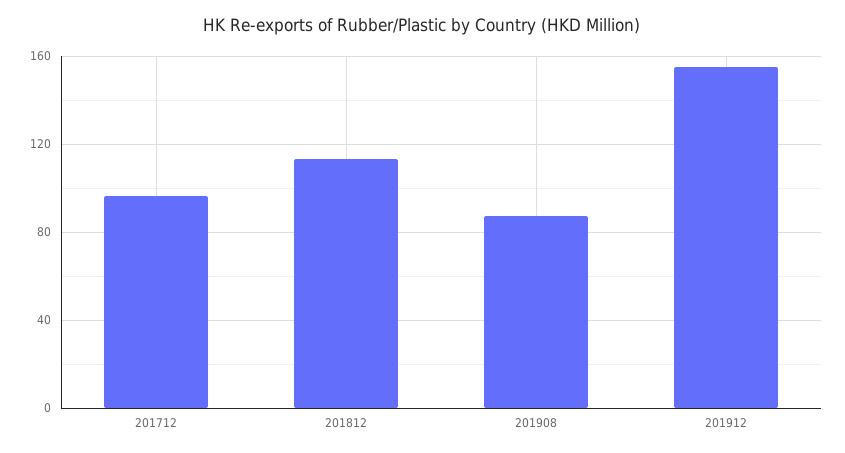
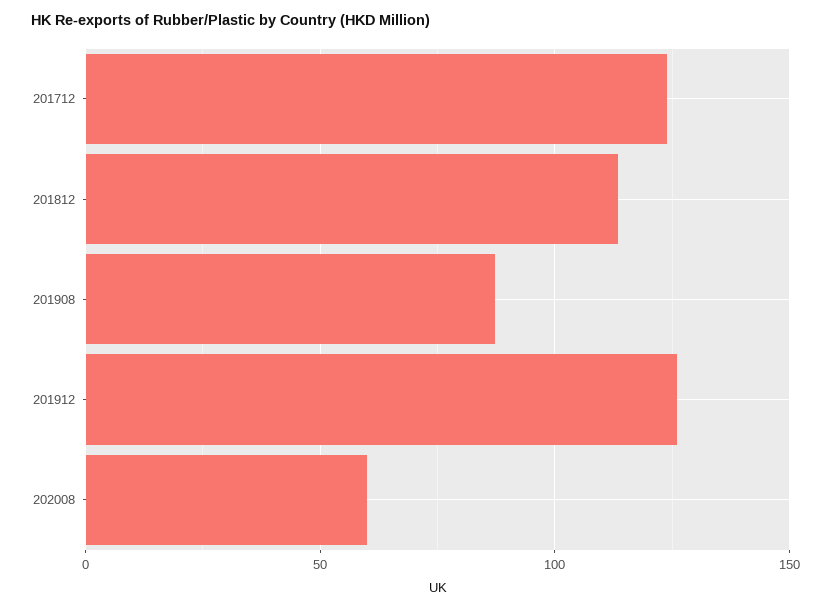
201712: 95 -> 125
201912: 155 -> 125
202008: none -> 60

